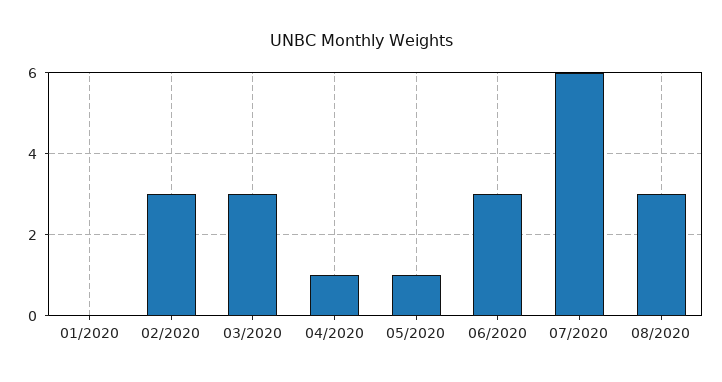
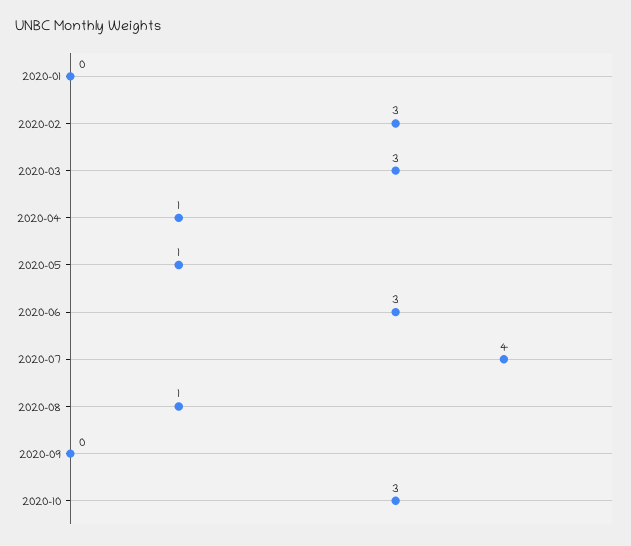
07/2020: 6 -> 4
08/2020: 3 -> 1
2020-09: none -> 0
2020-10: none -> 3

